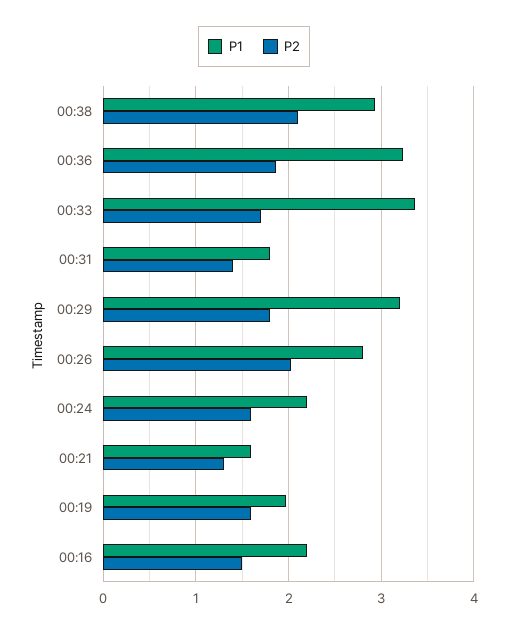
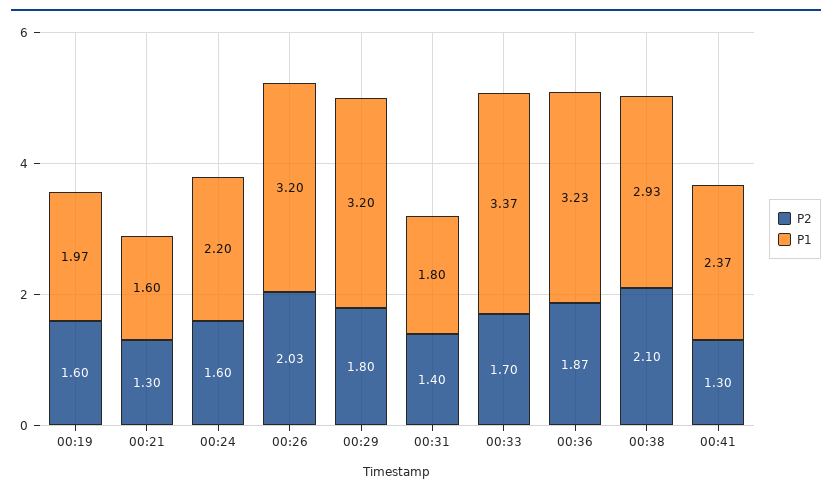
P1, 00:26: 2.8 -> 3.2
P1, 00:16: 2.2 -> none
P2, 00:16: 1.5 -> none
P2, 00:41: none -> 1.3
P1, 00:41: none -> 2.37

